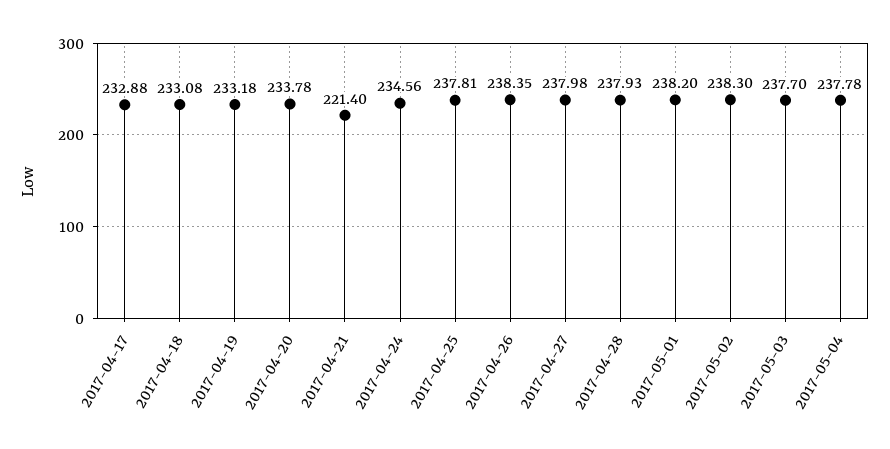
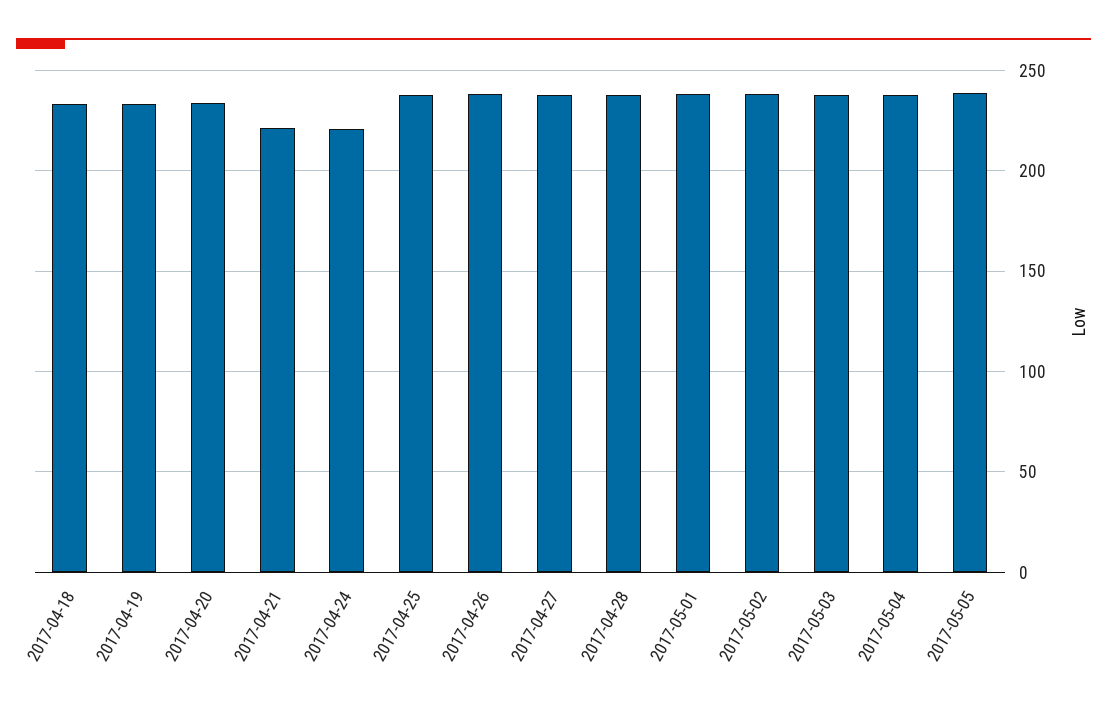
2017-04-17: 232.88 -> none
2017-04-24: 234.56 -> 220
2017-05-05: none -> 240

